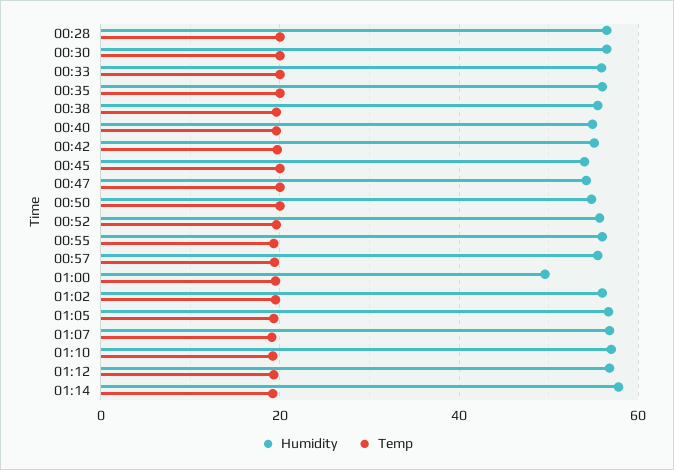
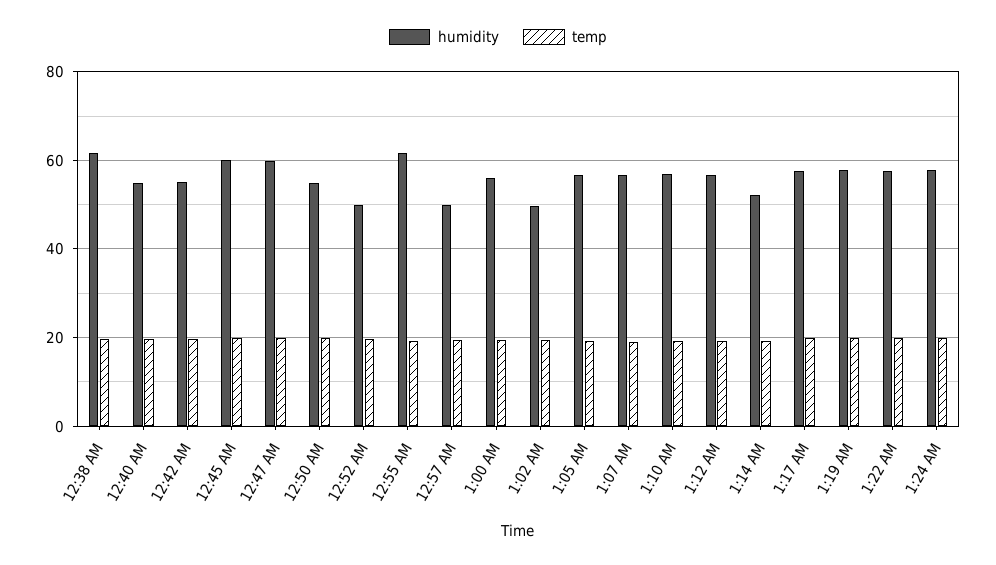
Humidity, 00:28: 56 -> none
Temp, 00:28: 20 -> none
Humidity, 00:30: 56 -> none
Temp, 00:30: 20 -> none
Humidity, 00:33: 56 -> none
Temp, 00:33: 20 -> none
Humidity, 00:35: 56 -> none
Temp, 00:35: 20 -> none
Humidity, 00:38: 56 -> 62
Humidity, 00:45: 54 -> 60
Humidity, 00:47: 54 -> 60
Humidity, 00:52: 56 -> 50
Humidity, 00:55: 56 -> 62
Humidity, 00:57: 56 -> 50
Humidity, 01:00: 50 -> 56
Humidity, 01:02: 56 -> 50
Humidity, 01:14: 58 -> 52
Humidity, 1:17 AM: none -> 58
Temp, 1:17 AM: none -> 20
Humidity, 1:19 AM: none -> 58
Temp, 1:19 AM: none -> 20
Humidity, 1:22 AM: none -> 58
Temp, 1:22 AM: none -> 20
Humidity, 1:24 AM: none -> 58
Temp, 1:24 AM: none -> 20

